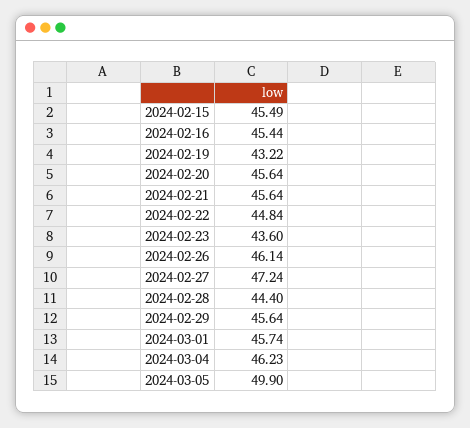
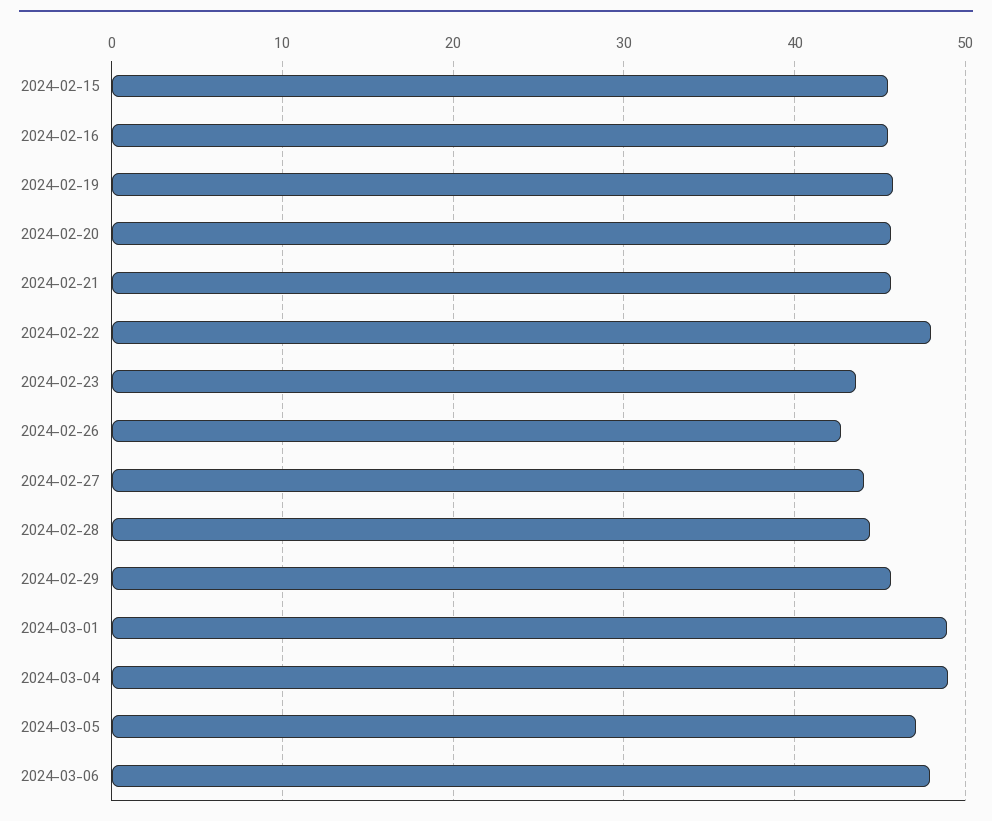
2024-02-19: 43.22 -> 46
2024-02-22: 44.84 -> 48
2024-02-26: 46.14 -> 43
2024-02-27: 47.24 -> 44
2024-03-01: 45.74 -> 49
2024-03-04: 46.23 -> 49
2024-03-05: 49.9 -> 47
2024-03-06: none -> 48

